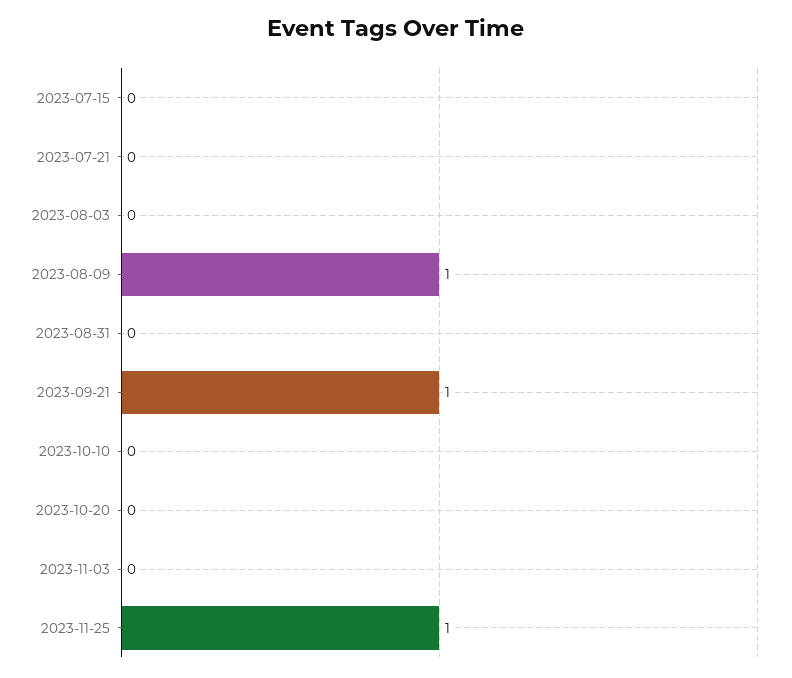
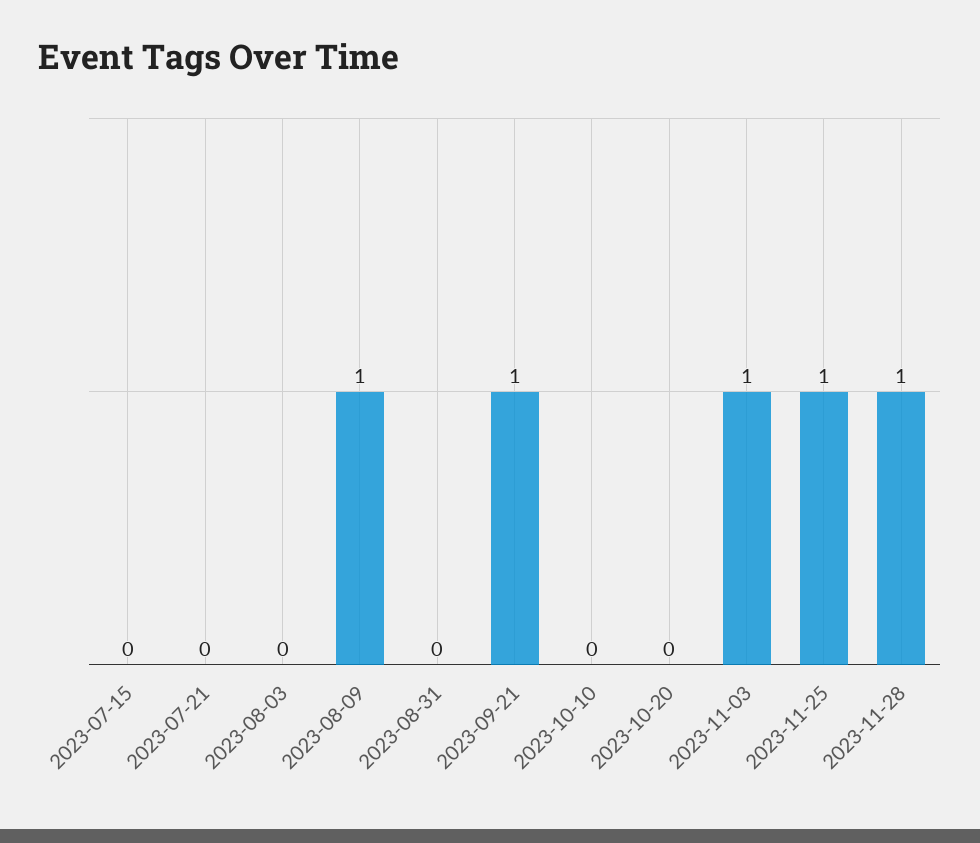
2023-11-03: 0 -> 1
2023-11-28: none -> 1

